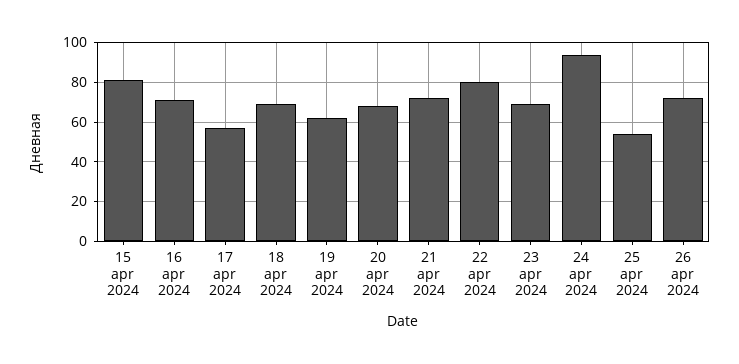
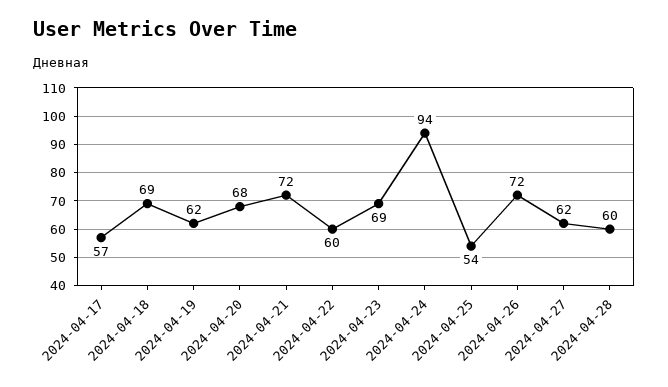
15 apr 2024: 80 -> none
16 apr 2024: 70 -> none
22 apr 2024: 80 -> 60
2024-04-27: none -> 62
2024-04-28: none -> 60

